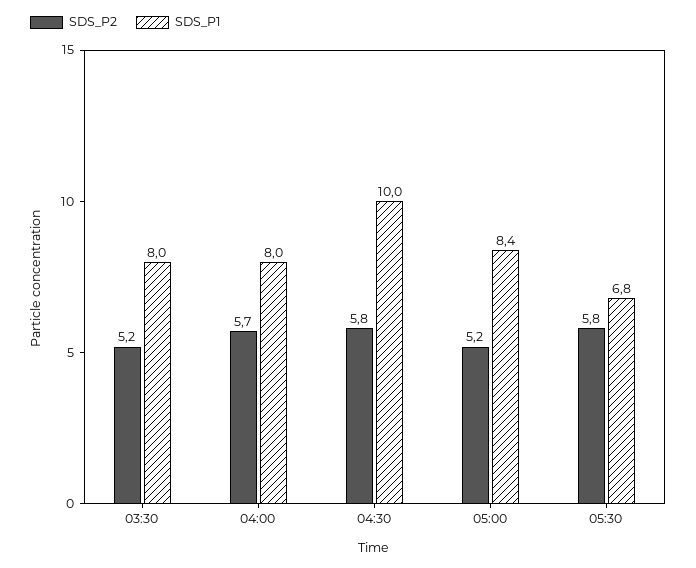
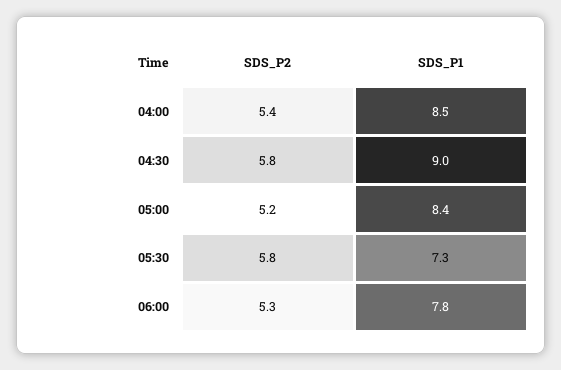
SDS_P2, 03:30: 5.2 -> none
SDS_P1, 03:30: 8 -> none
SDS_P2, 04:00: 5.7 -> 5.4
SDS_P1, 04:00: 8 -> 8.5
SDS_P1, 04:30: 10 -> 9
SDS_P1, 05:30: 6.8 -> 7.3
SDS_P2, 06:00: none -> 5.3
SDS_P1, 06:00: none -> 7.8

